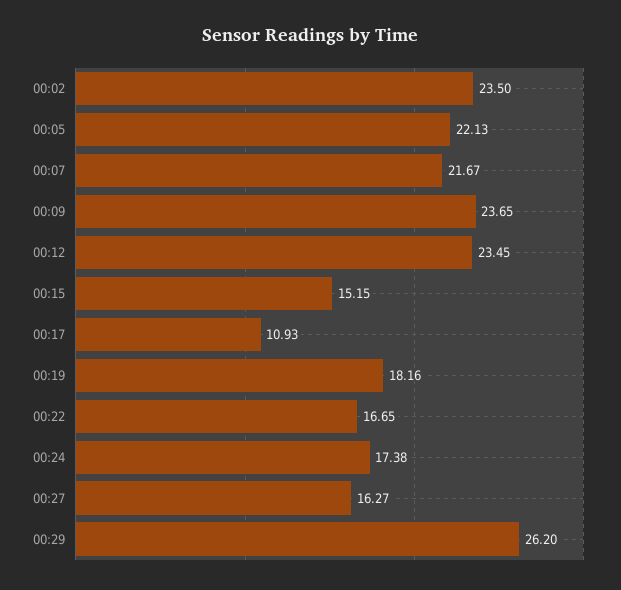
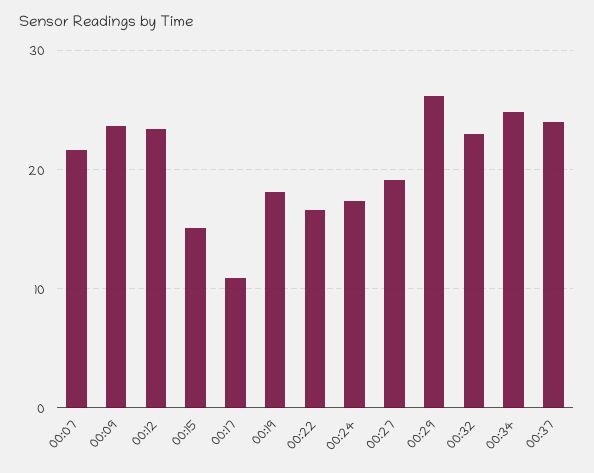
00:02: 23.5 -> none
00:05: 22.13 -> none
00:27: 16.27 -> 19
00:32: none -> 23
00:34: none -> 25
00:37: none -> 24

